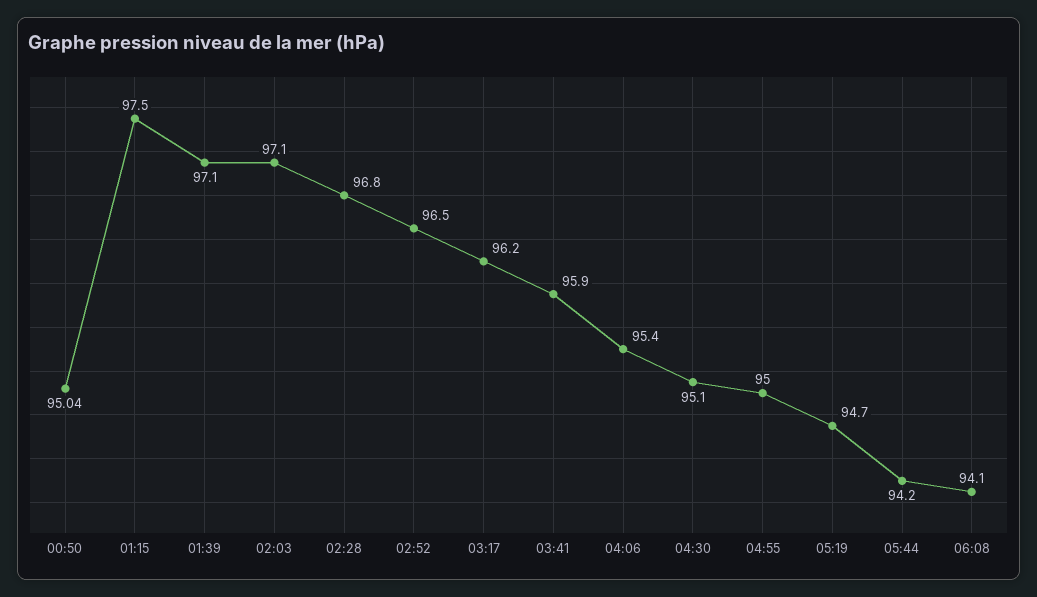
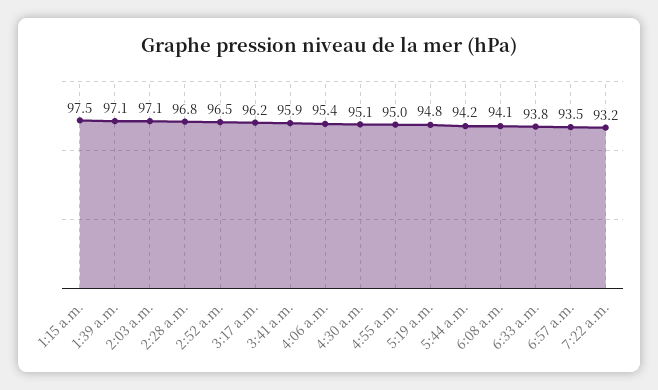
00:50: 95.04 -> none
05:19: 94.7 -> 94.8
6:33 a.m.: none -> 93.8
6:57 a.m.: none -> 93.5
7:22 a.m.: none -> 93.2

